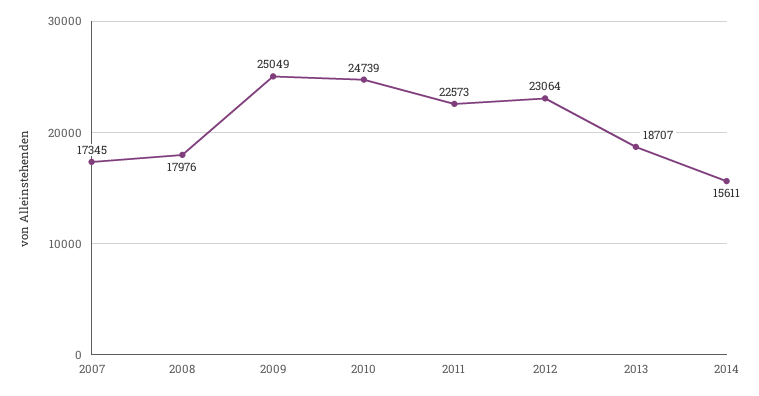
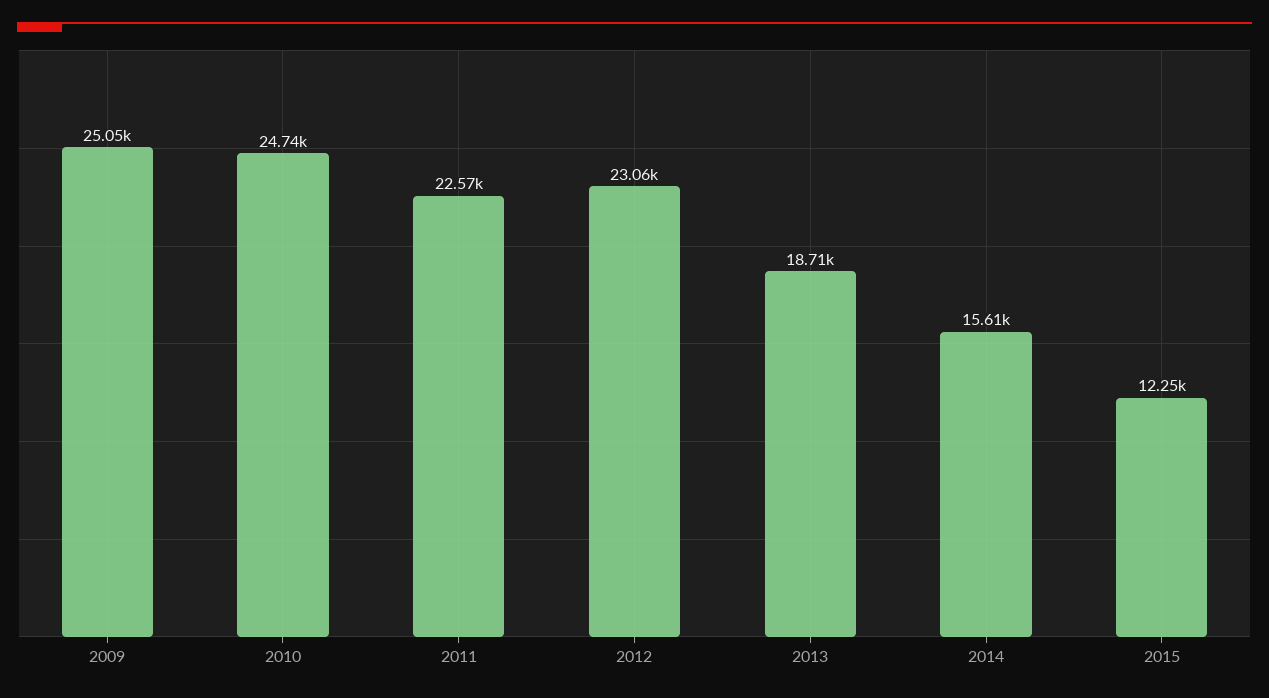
2007: 17345 -> none
2008: 17976 -> none
2015: none -> 12250

